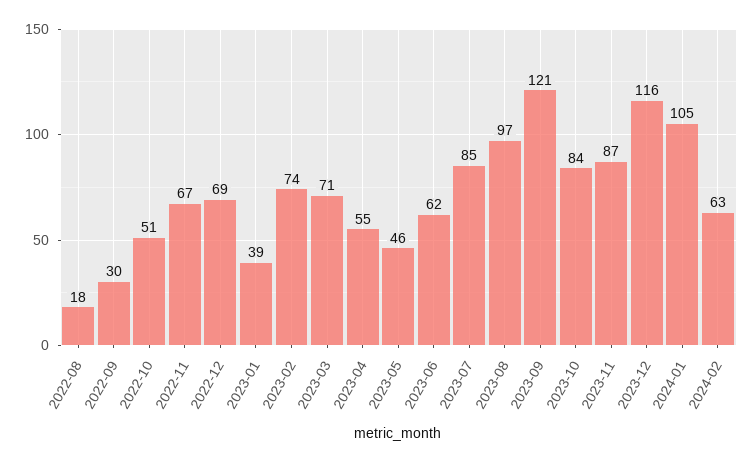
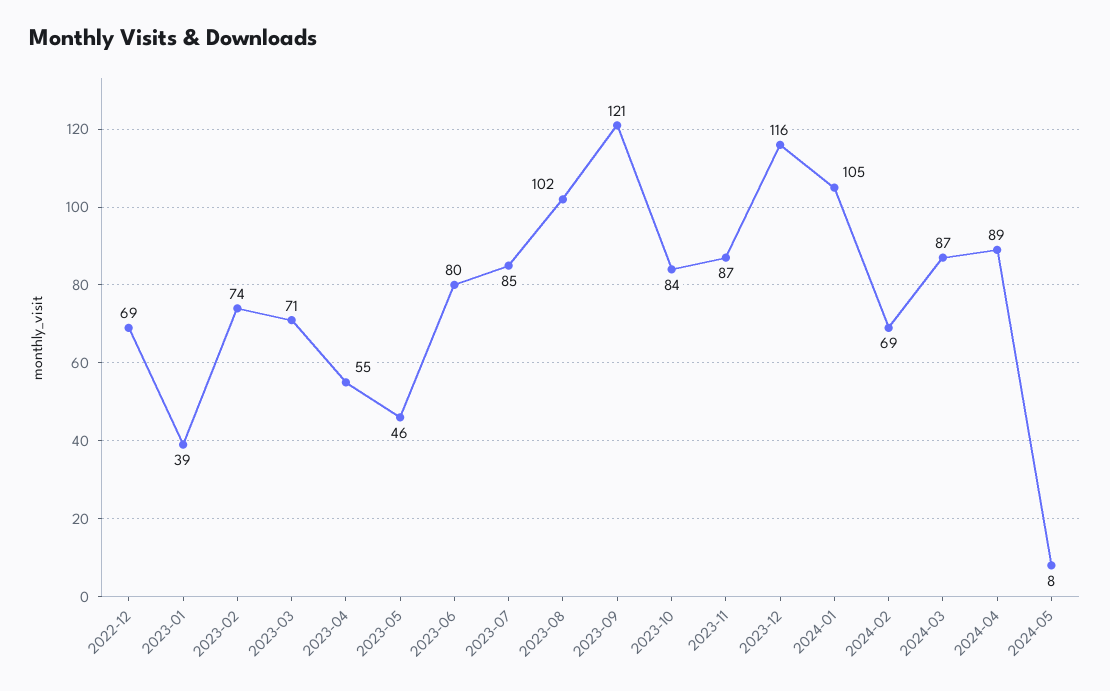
2022-08: 18 -> none
2022-09: 30 -> none
2022-10: 51 -> none
2022-11: 67 -> none
2023-06: 62 -> 80
2023-08: 97 -> 102
2024-02: 63 -> 69
2024-03: none -> 87
2024-04: none -> 89
2024-05: none -> 8

